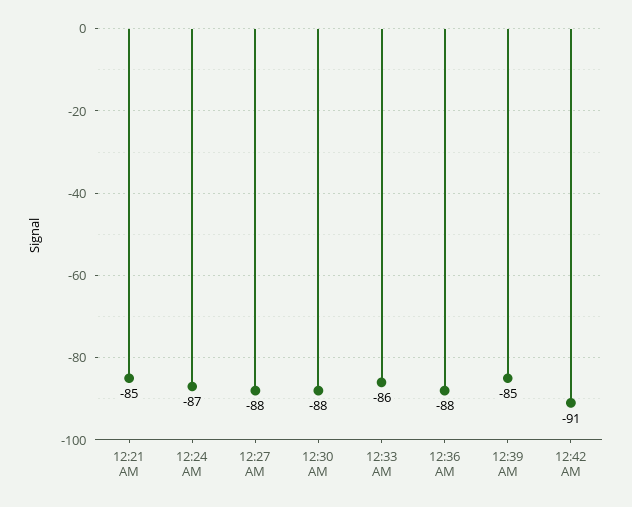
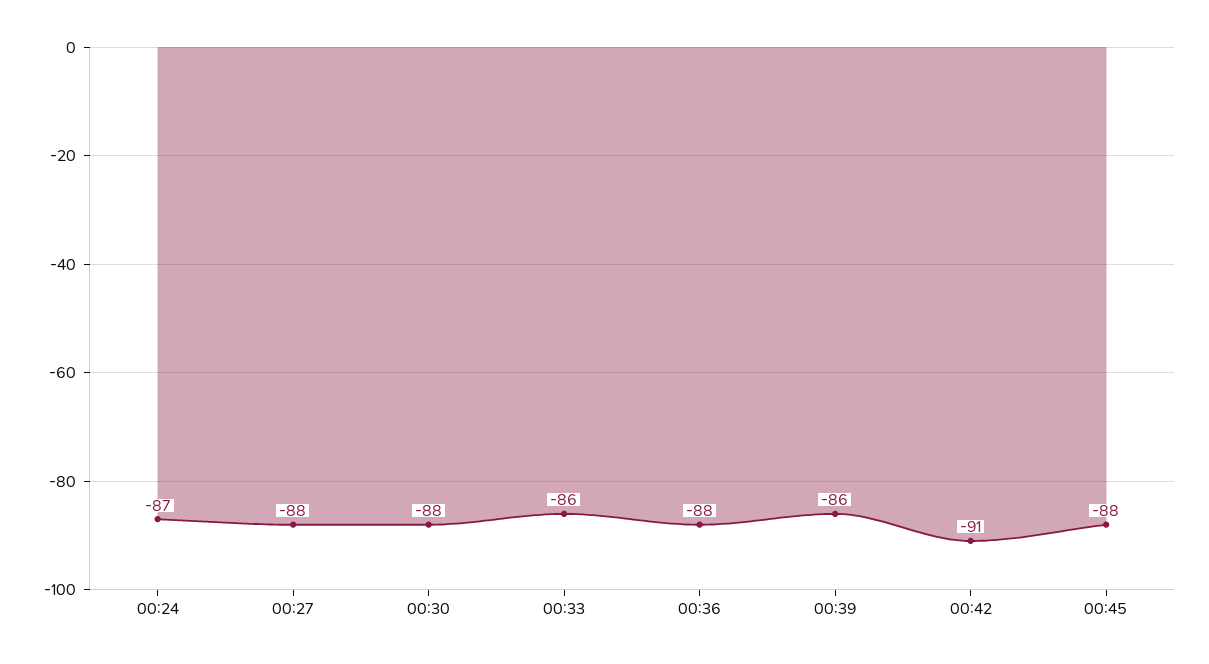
12:21 AM: -85 -> none
12:39 AM: -85 -> -86
00:45: none -> -88

